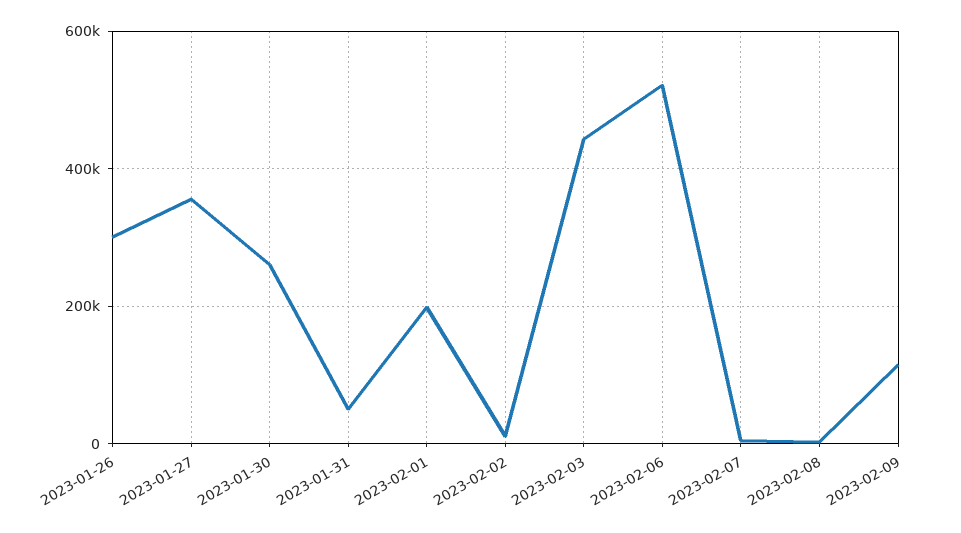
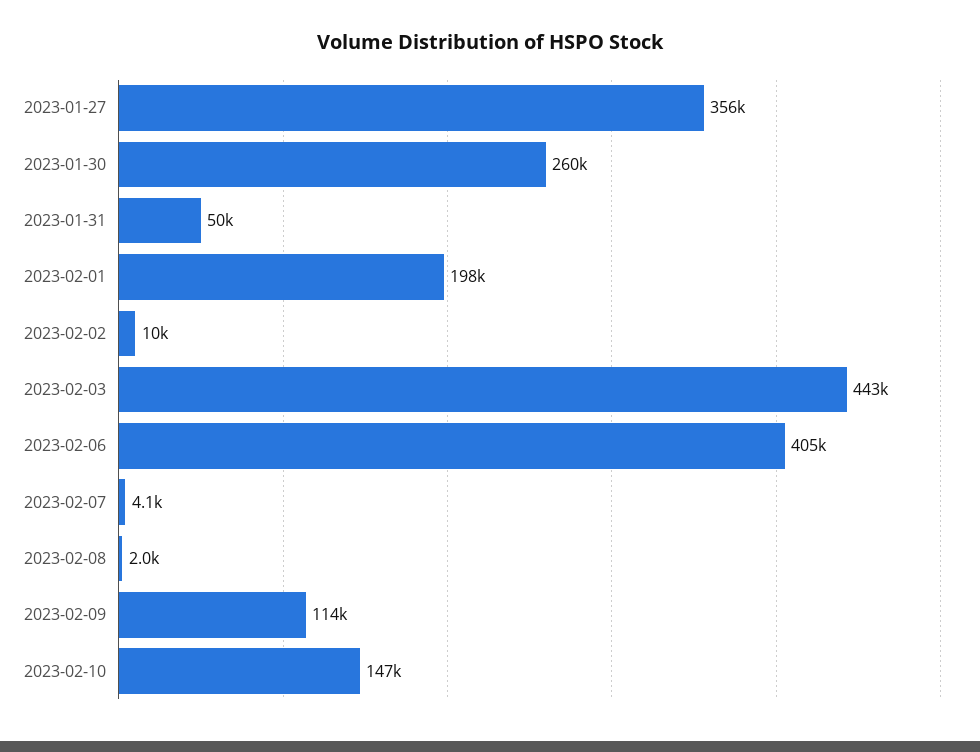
2023-01-26: 300000 -> none
2023-02-06: 520000 -> 405000
2023-02-10: none -> 147000

